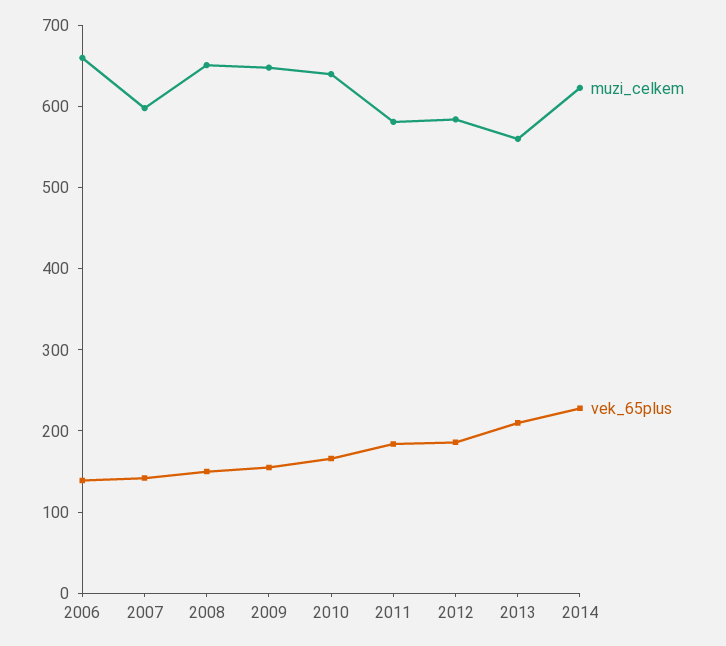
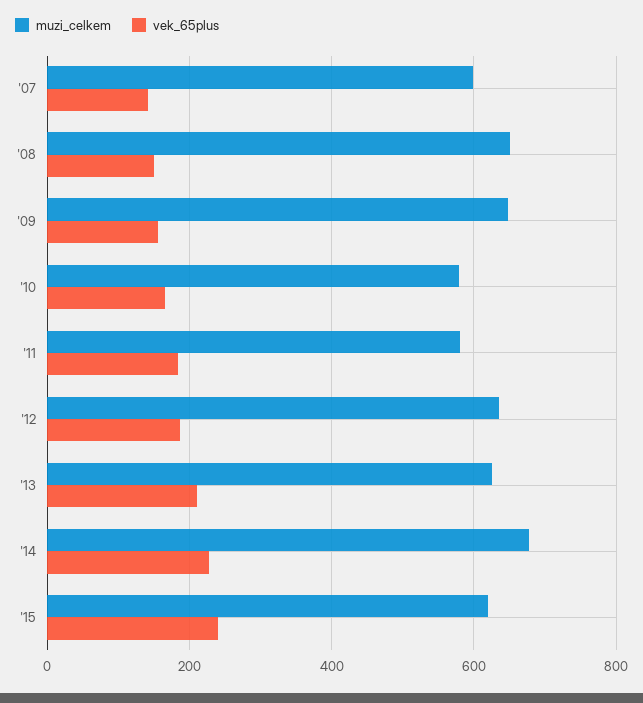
muzi_celkem, 2006: 660 -> none
vek_65plus, 2006: 140 -> none
muzi_celkem, 2010: 640 -> 580
muzi_celkem, 2012: 580 -> 640
muzi_celkem, 2013: 560 -> 620
muzi_celkem, 2014: 620 -> 680
muzi_celkem, '15: none -> 620
vek_65plus, '15: none -> 240

